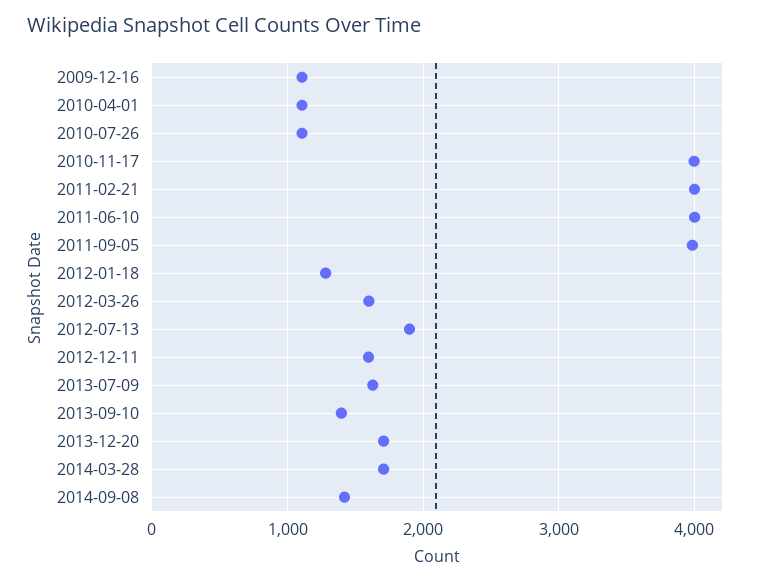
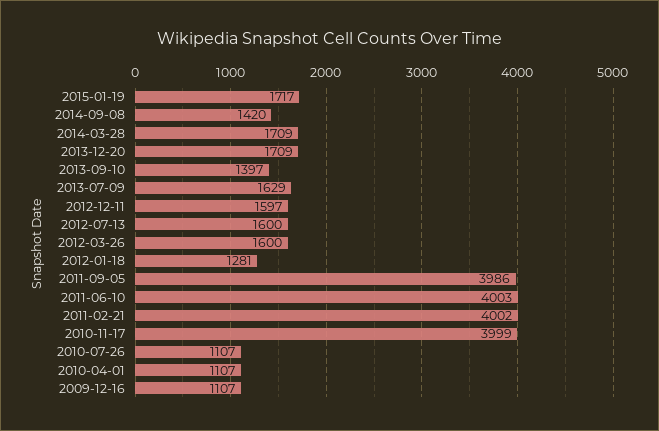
2012-07-13: 1900 -> 1600
2015-01-19: none -> 1717

